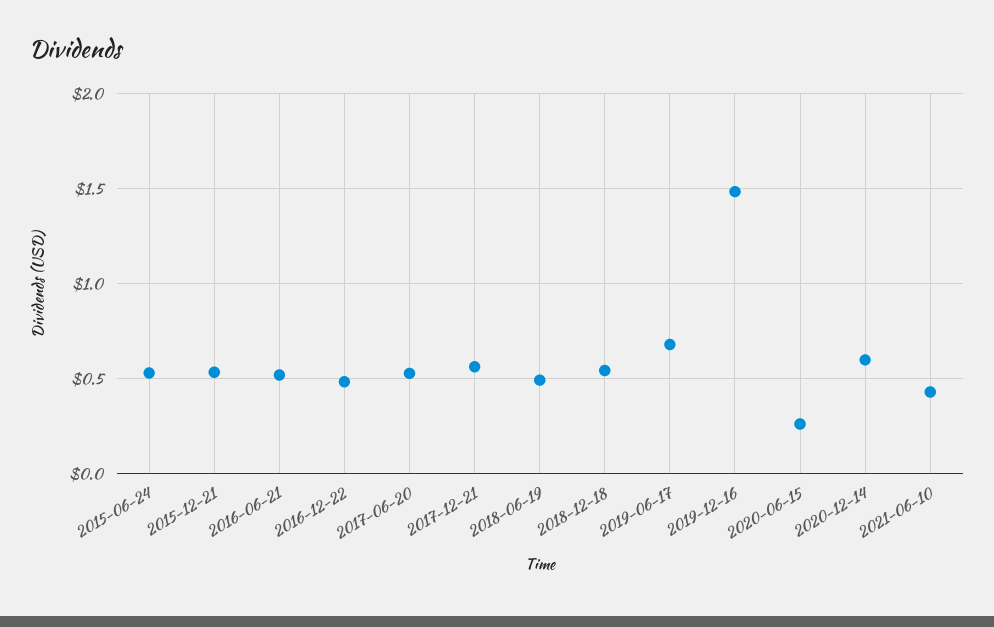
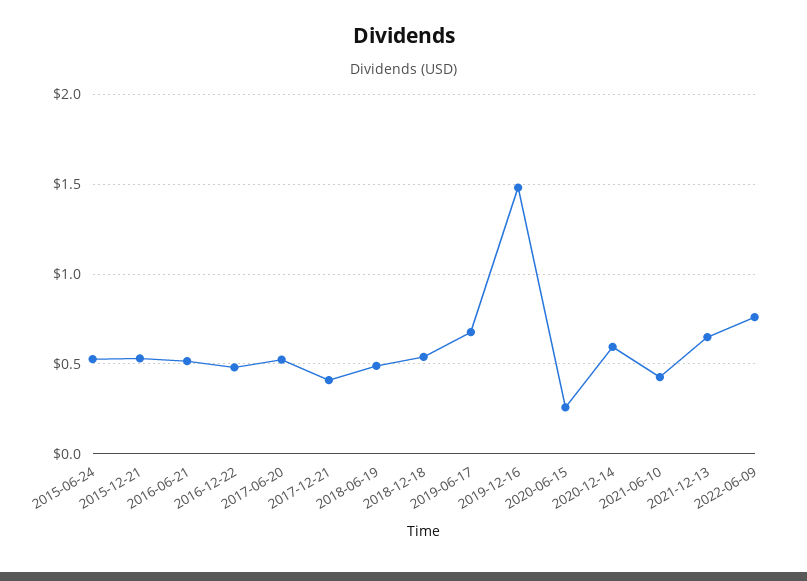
2017-12-21: 0.55 -> 0.4
2021-12-13: none -> 0.65
2022-06-09: none -> 0.75

